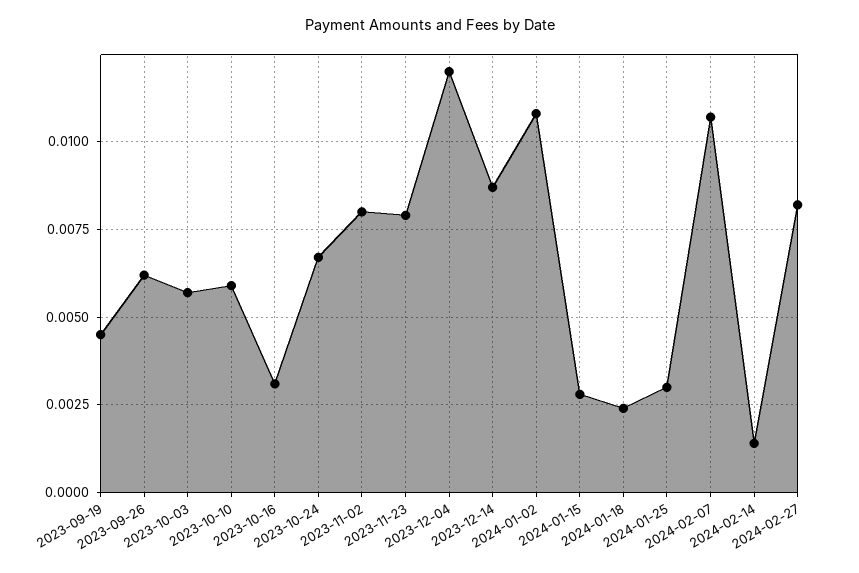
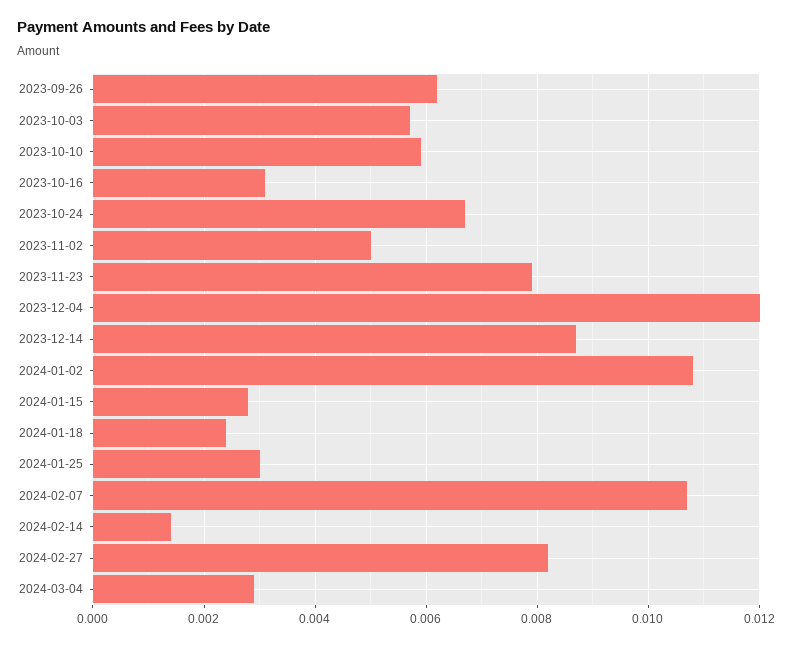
2023-09-19: 0.0045 -> none
2023-11-02: 0.008 -> 0.005
2024-03-04: none -> 0.003

